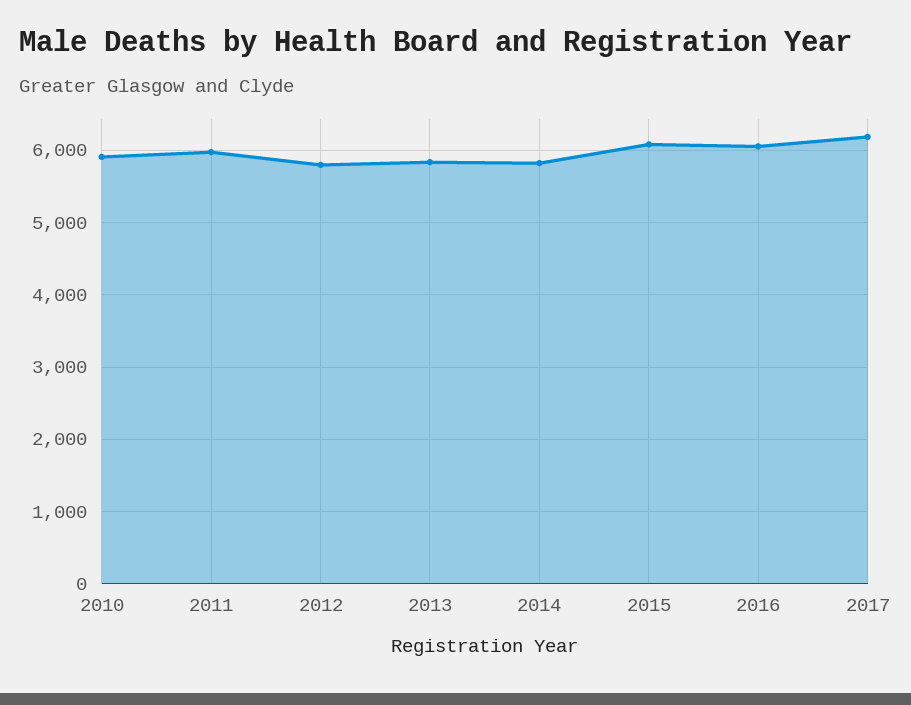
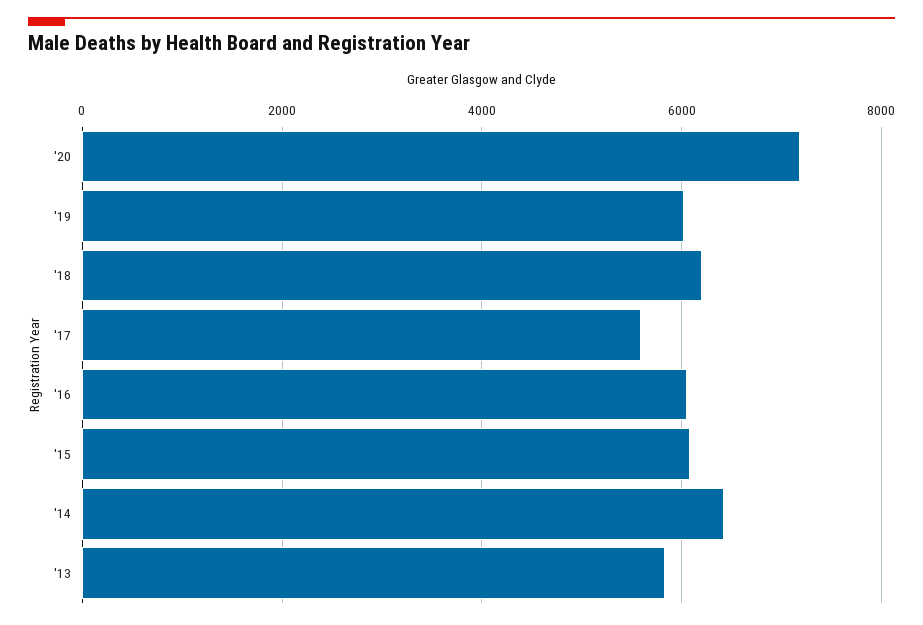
2010: 5900 -> none
2011: 6000 -> none
2012: 5800 -> none
2014: 5800 -> 6400
2017: 6200 -> 5600
'20: none -> 7200
'19: none -> 6000
'18: none -> 6200

